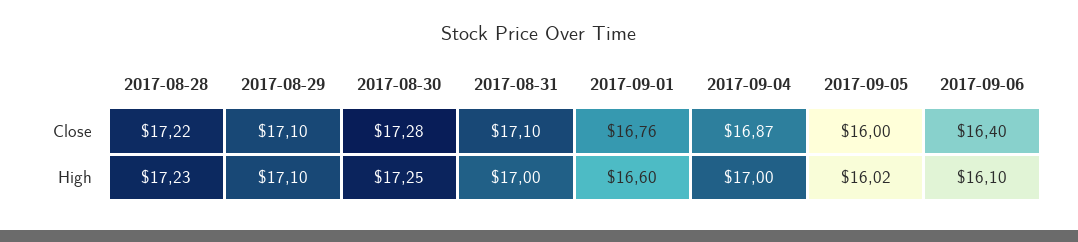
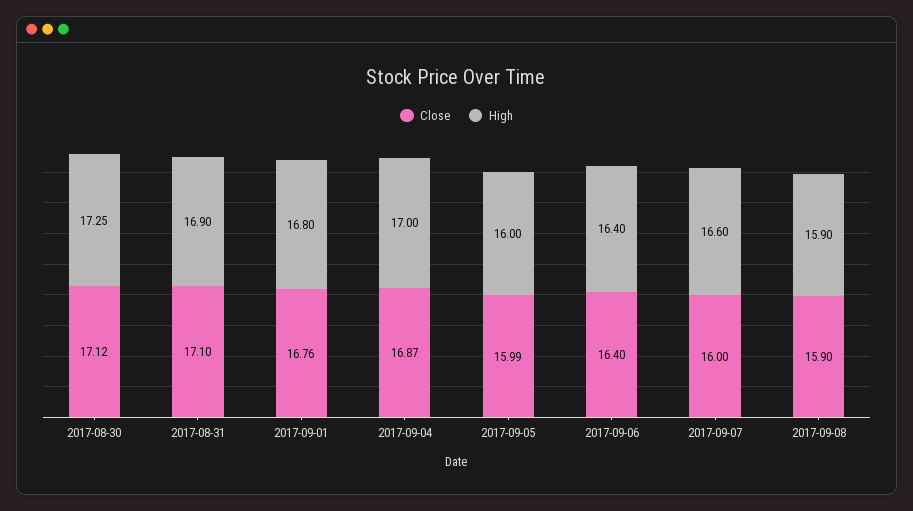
Close, 2017-08-28: 17.22 -> none
Close, 2017-08-29: 17.1 -> none
Close, 2017-08-30: 17.28 -> 17.12
Close, 2017-09-05: 16 -> 15.99
High, 2017-08-28: 17.23 -> none
High, 2017-08-29: 17.1 -> none
High, 2017-08-31: 17 -> 16.9
High, 2017-09-01: 16.6 -> 16.8
High, 2017-09-05: 16.02 -> 16
High, 2017-09-06: 16.1 -> 16.4
Close, 2017-09-07: none -> 16
High, 2017-09-07: none -> 16.6
Close, 2017-09-08: none -> 15.9
High, 2017-09-08: none -> 15.9

